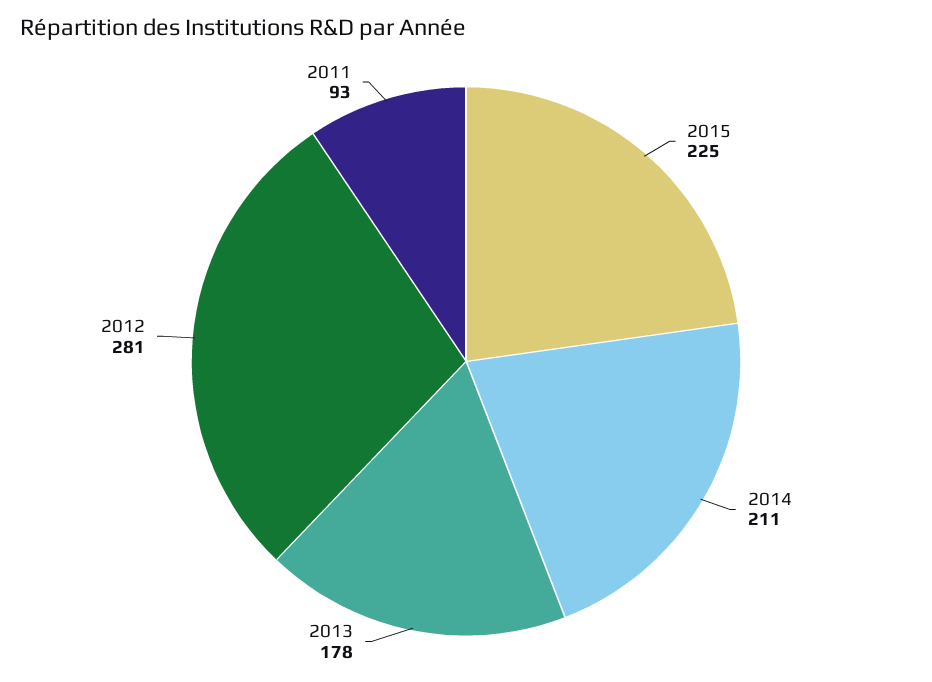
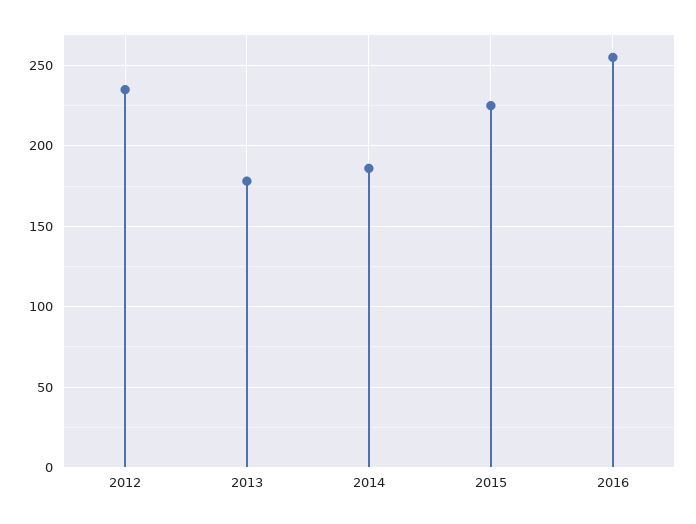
2014: 211 -> 185
2012: 281 -> 235
2011: 93 -> none
2016: none -> 255

